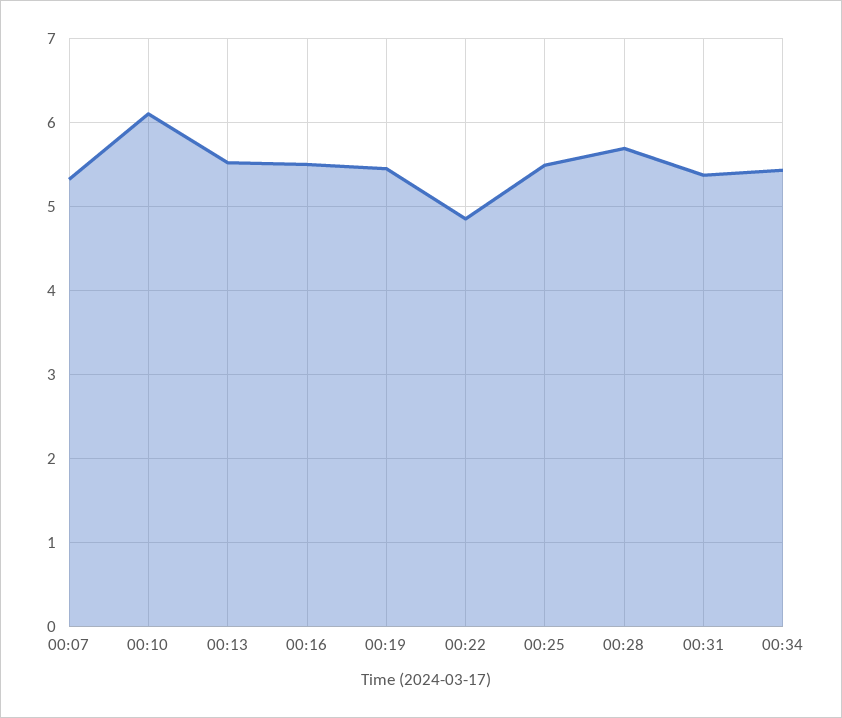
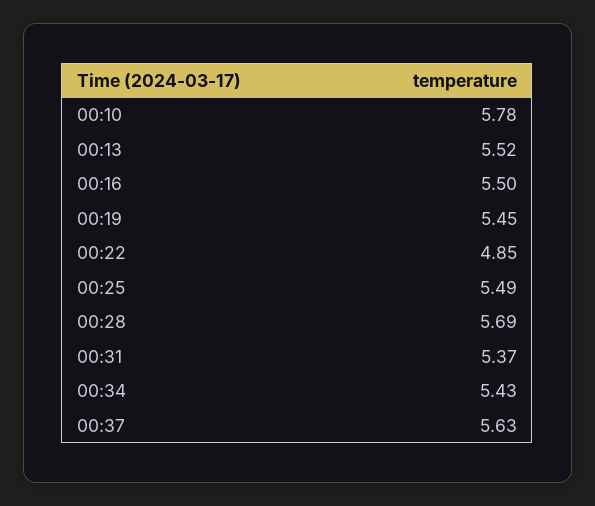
00:07: 5.3 -> none
00:10: 6.1 -> 5.78
00:37: none -> 5.63

